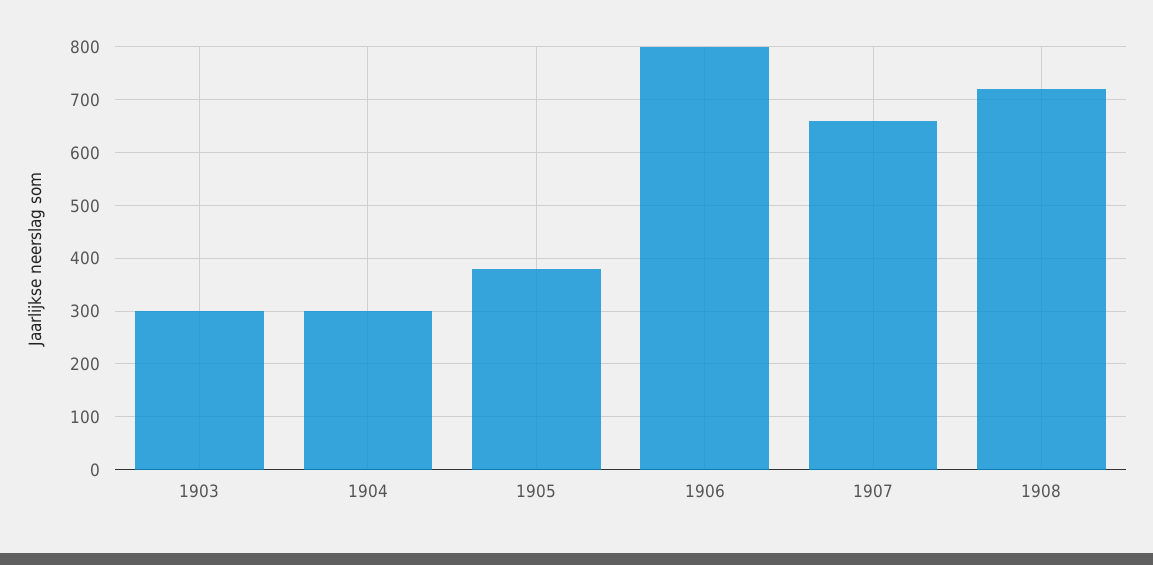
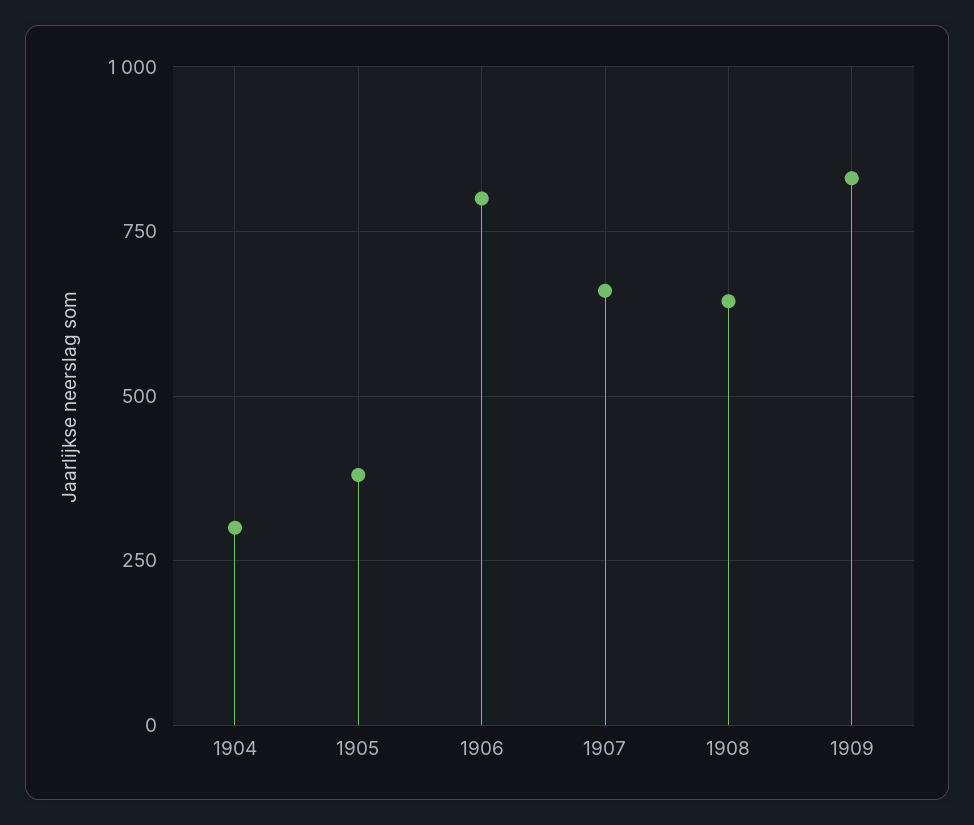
1903: 300 -> none
1908: 720 -> 650
1909: none -> 825

